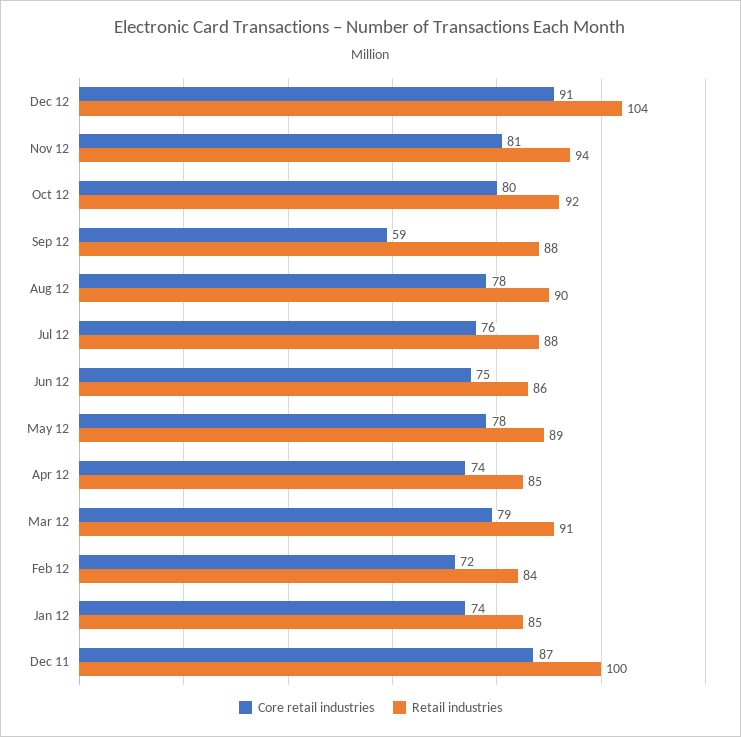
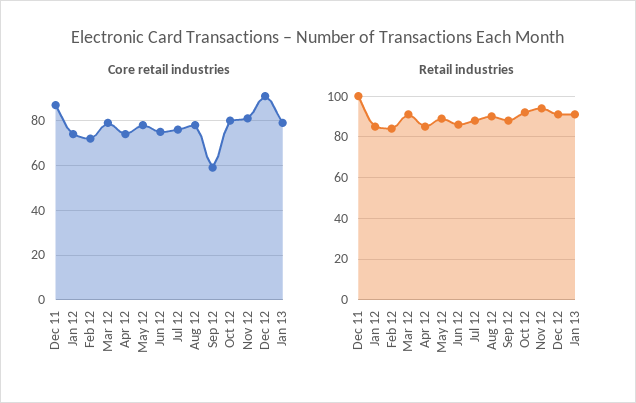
Retail industries, Dec 12: 104 -> 90
Core retail industries, Jan 13: none -> 80
Retail industries, Jan 13: none -> 90

